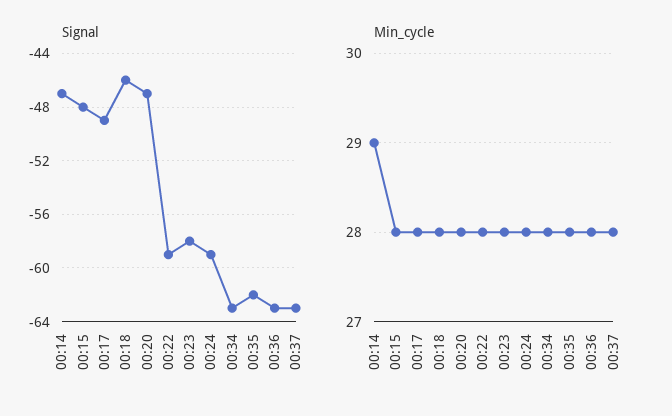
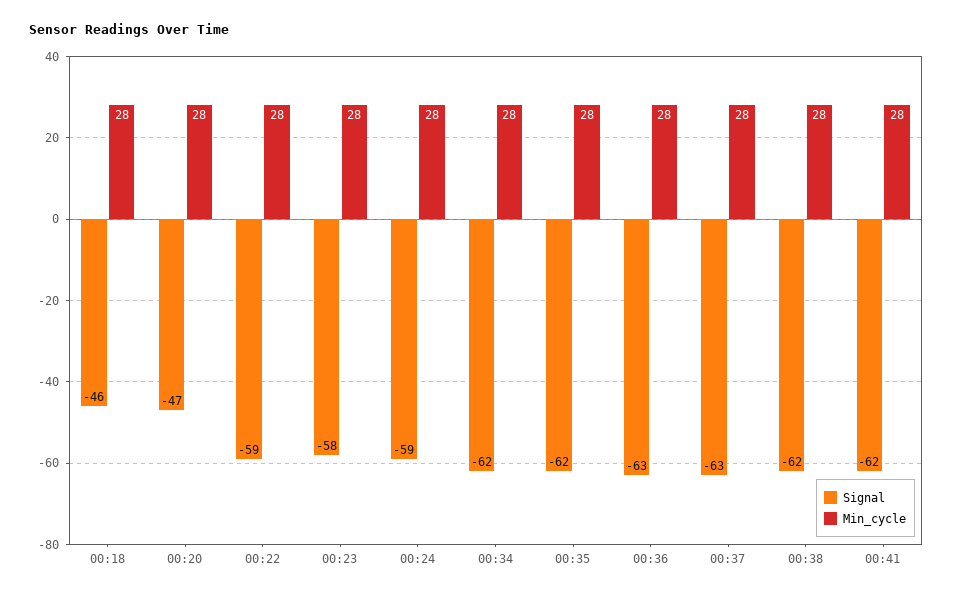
Signal, 00:14: -47 -> none
Signal, 00:15: -48 -> none
Signal, 00:17: -49 -> none
Signal, 00:34: -63 -> -62
Min_cycle, 00:14: 29 -> none
Min_cycle, 00:15: 28 -> none
Min_cycle, 00:17: 28 -> none
Signal, 00:38: none -> -62
Min_cycle, 00:38: none -> 28
Signal, 00:41: none -> -62
Min_cycle, 00:41: none -> 28

